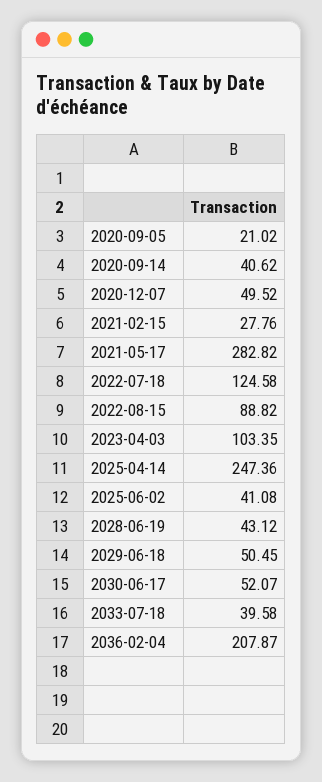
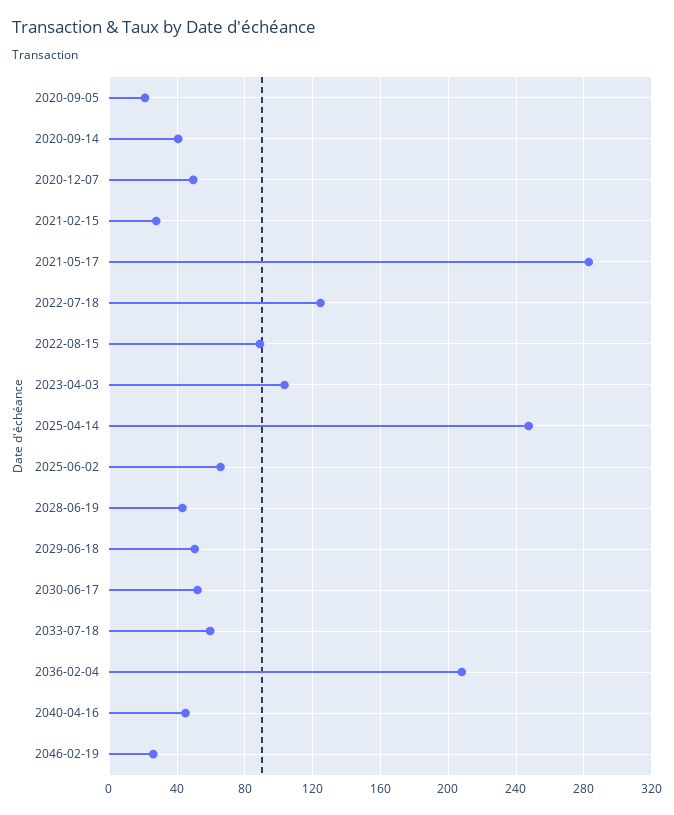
2025-06-02: 41.08 -> 65
2033-07-18: 39.58 -> 60
2040-04-16: none -> 45
2046-02-19: none -> 25

